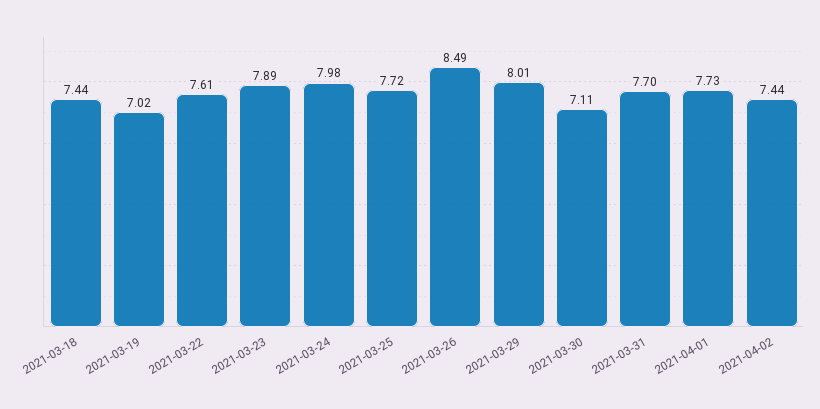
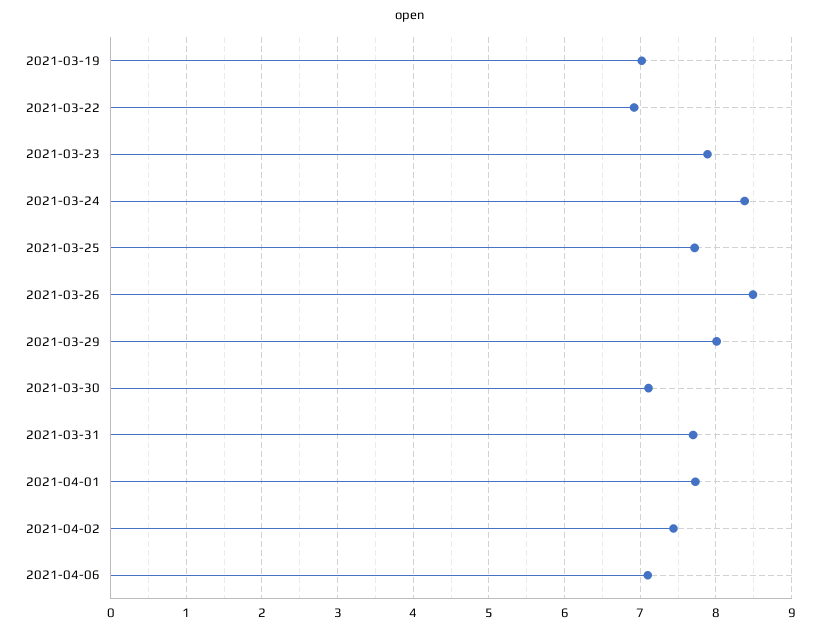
2021-03-18: 7.44 -> none
2021-03-22: 7.61 -> 6.9
2021-03-24: 7.98 -> 8.4
2021-04-06: none -> 7.1

